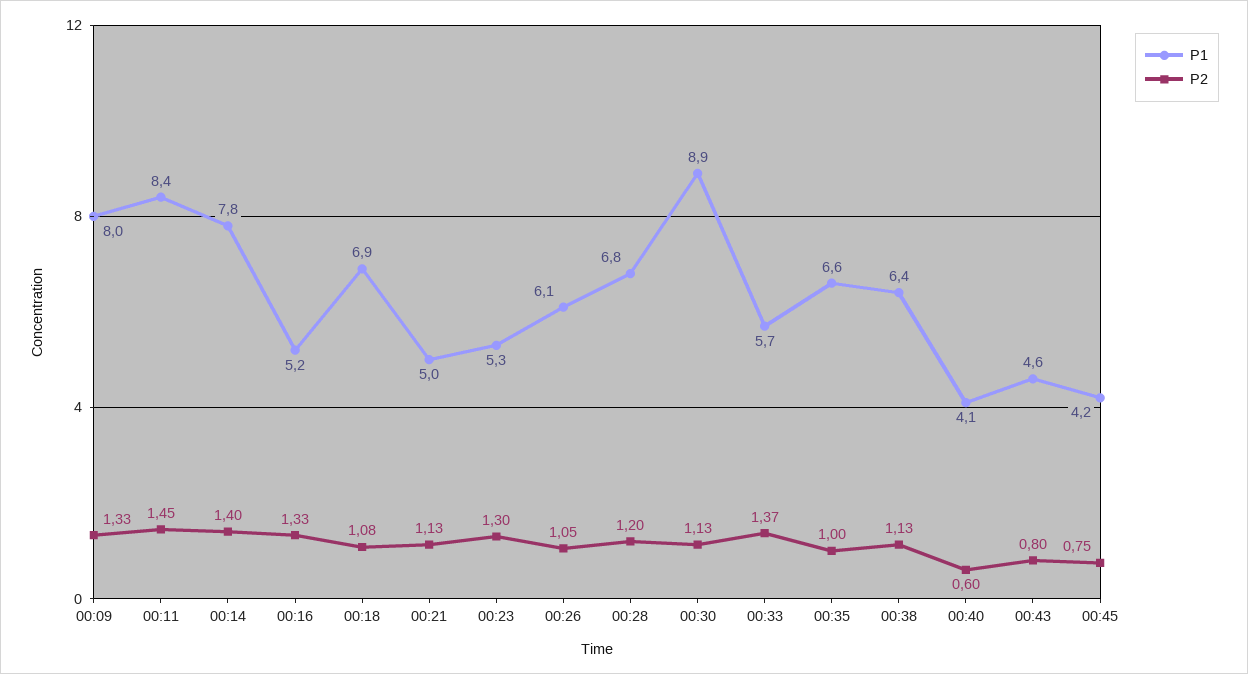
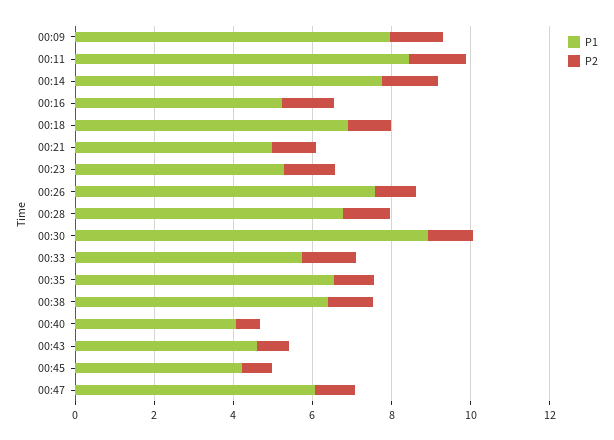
P1, 00:26: 6.1 -> 7.5
P1, 00:47: none -> 6
P2, 00:47: none -> 1

